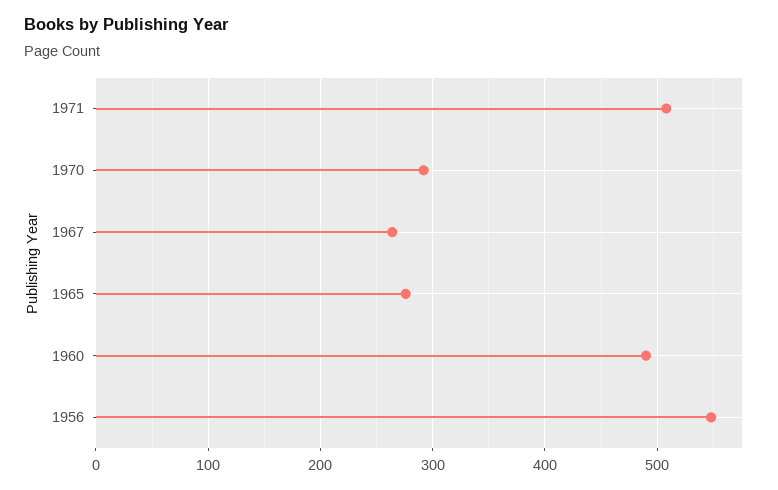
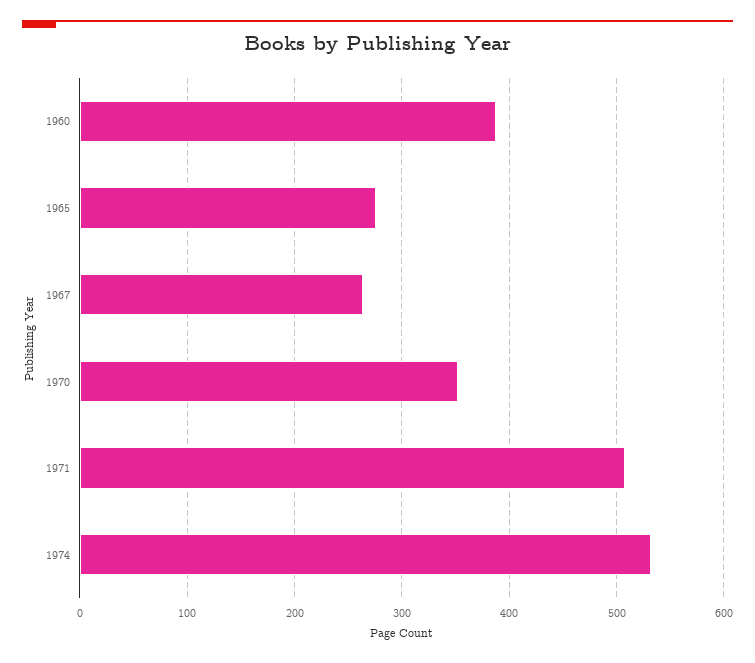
1970: 290 -> 350
1960: 490 -> 390
1956: 550 -> none
1974: none -> 530

